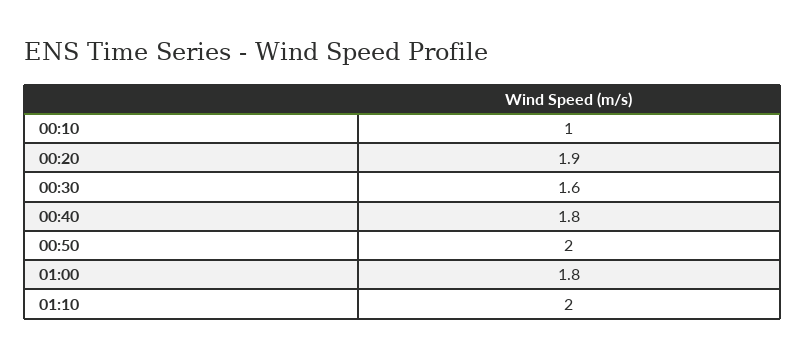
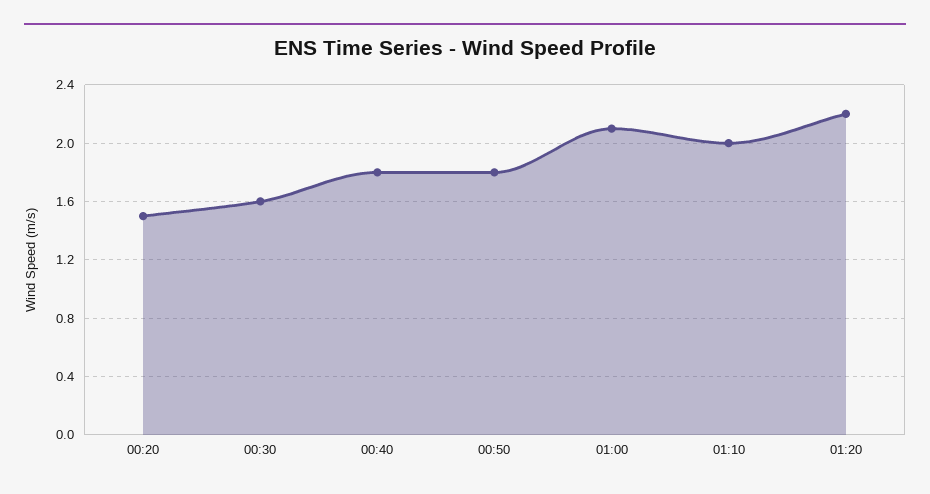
00:10: 1 -> none
00:20: 1.9 -> 1.5
00:50: 2 -> 1.8
01:00: 1.8 -> 2.1
01:20: none -> 2.2

